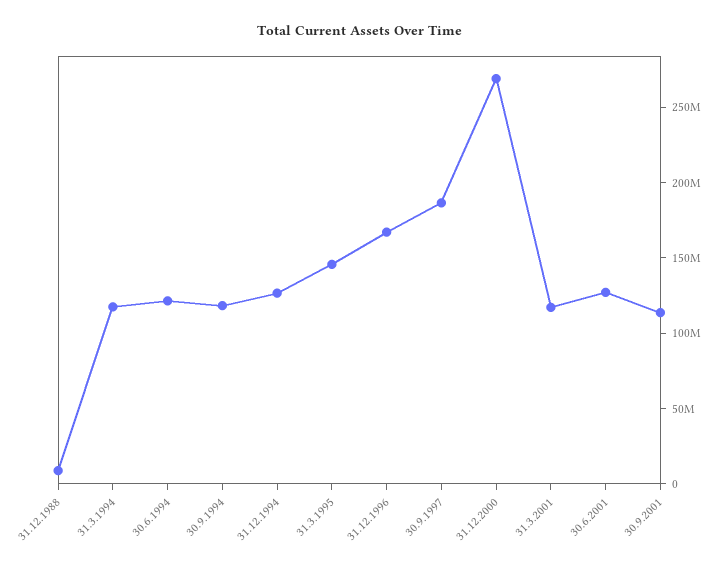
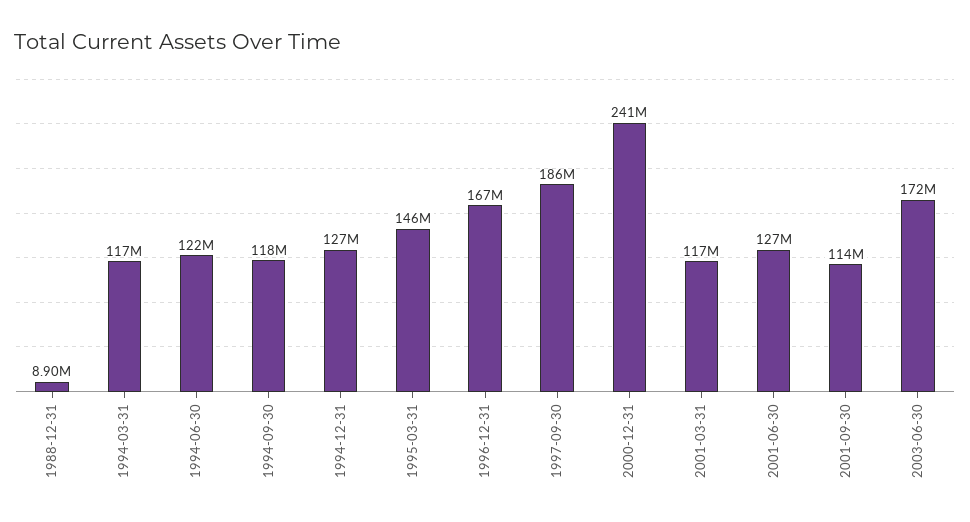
31.12.2000: 270000000 -> 241000000
2003-06-30: none -> 172000000

